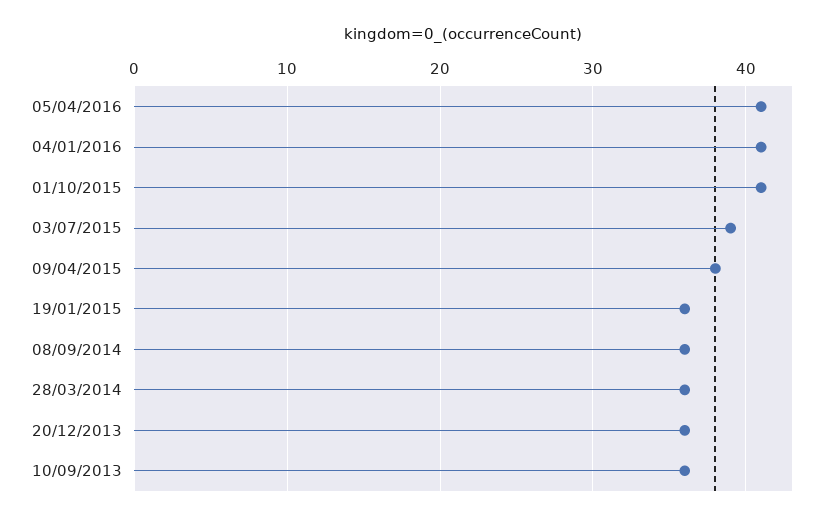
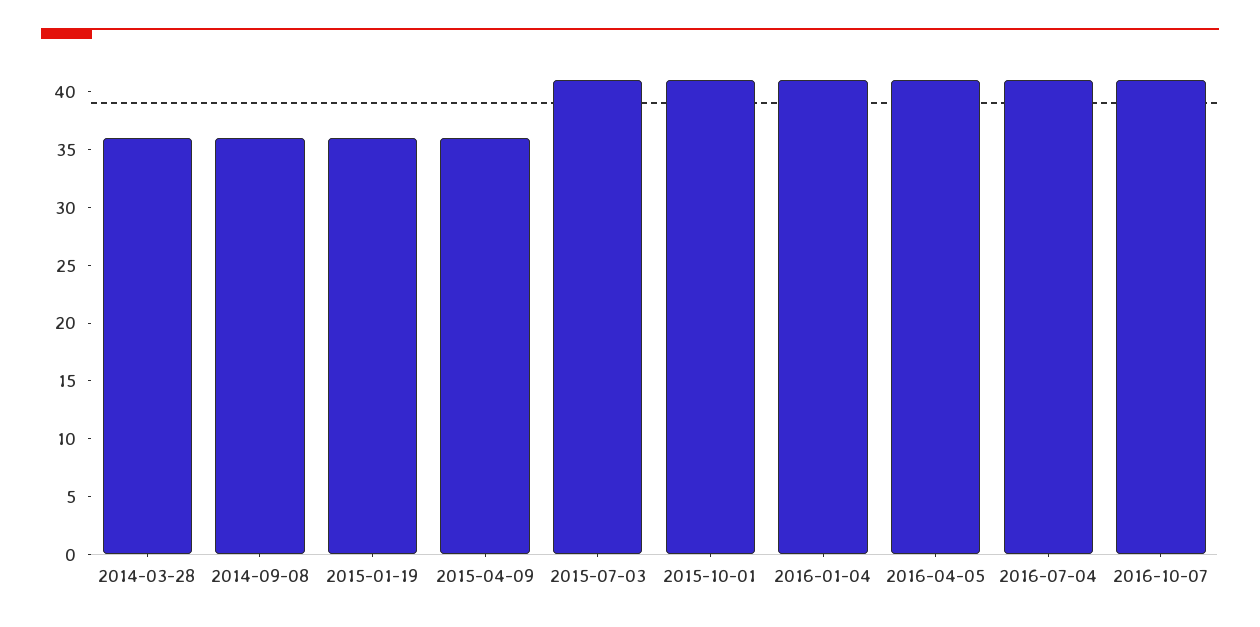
03/07/2015: 39 -> 41
09/04/2015: 38 -> 36
20/12/2013: 36 -> none
10/09/2013: 36 -> none
2016-07-04: none -> 41
2016-10-07: none -> 41

